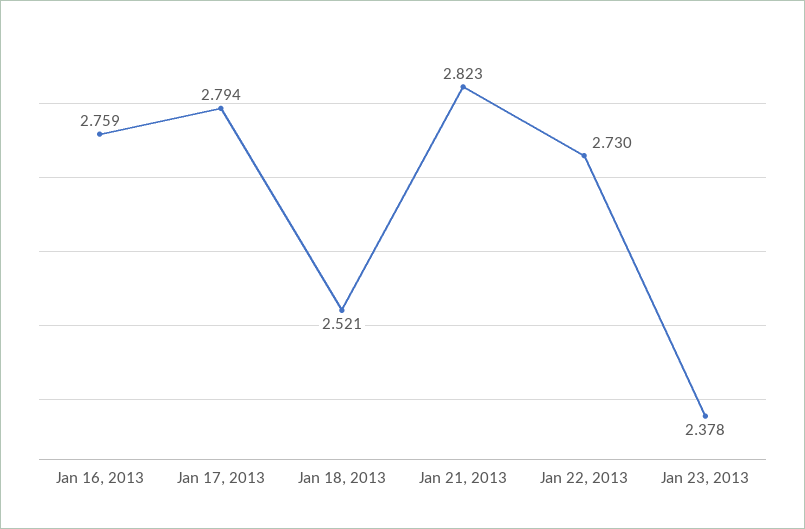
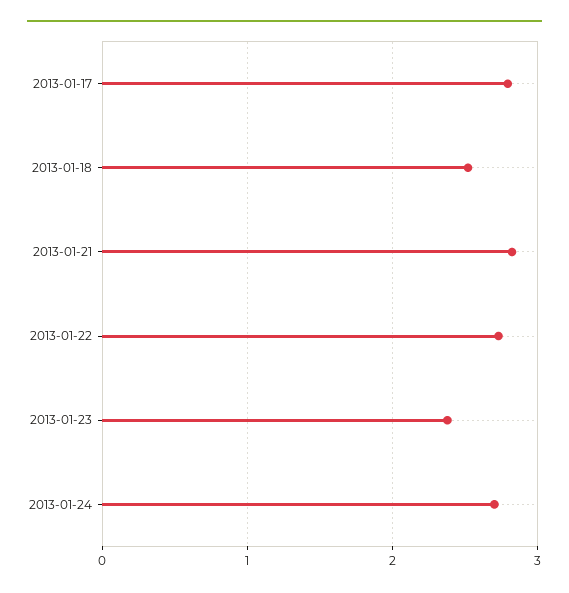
Jan 16, 2013: 2.759 -> none
2013-01-24: none -> 2.7

